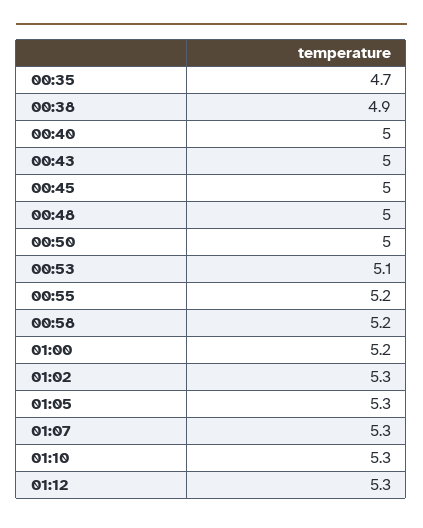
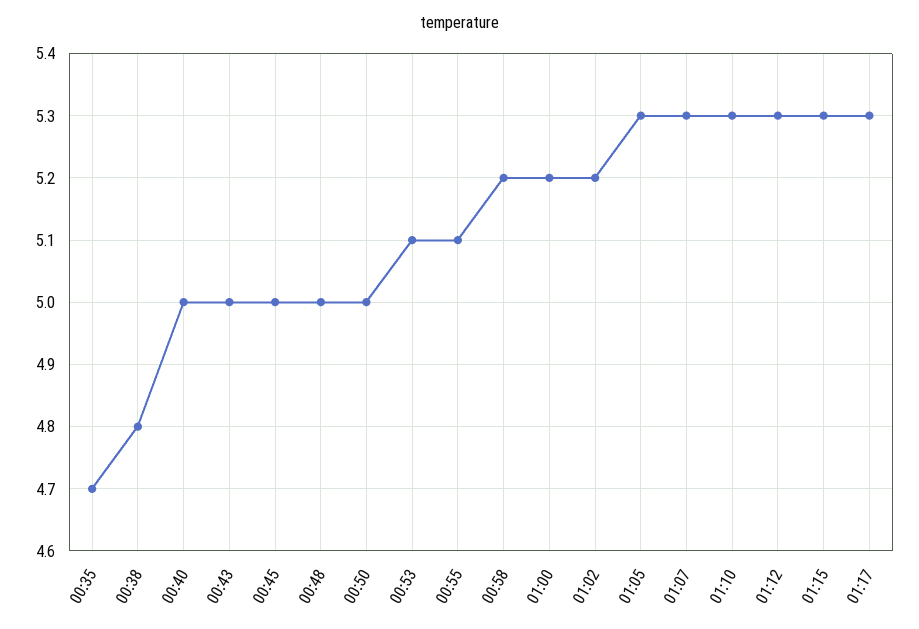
00:38: 4.9 -> 4.8
00:55: 5.2 -> 5.1
01:02: 5.3 -> 5.2
01:15: none -> 5.3
01:17: none -> 5.3

